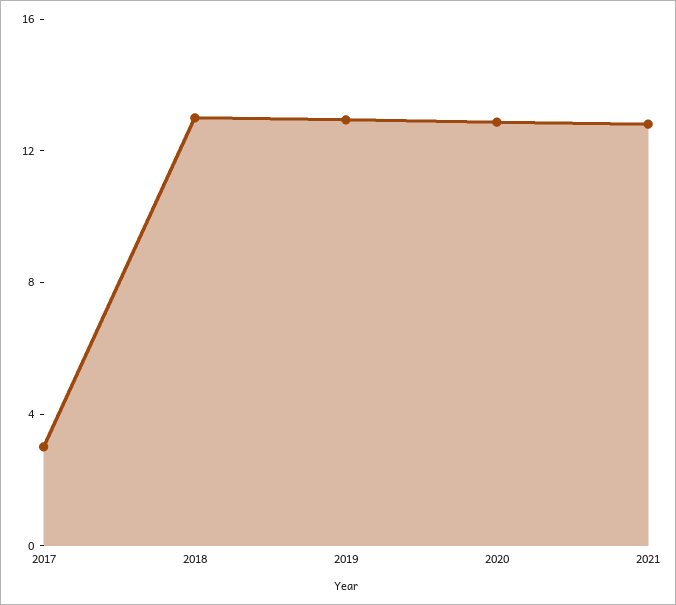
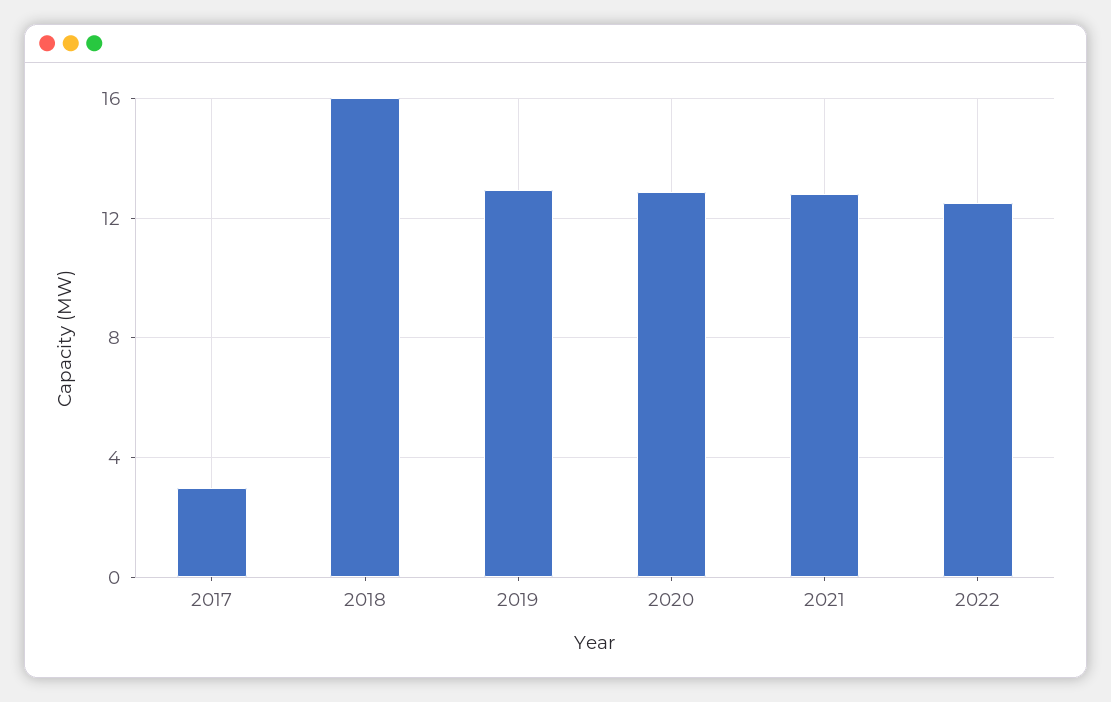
2018: 13 -> 16
2022: none -> 12.5

